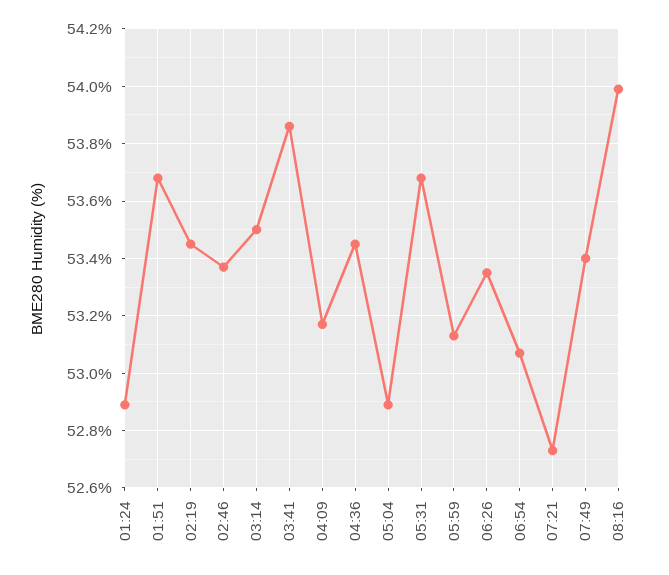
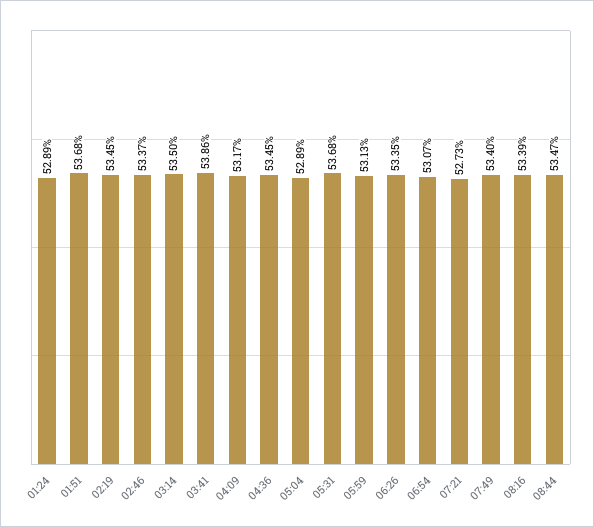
08:16: 54 -> 53.39
08:44: none -> 53.47

